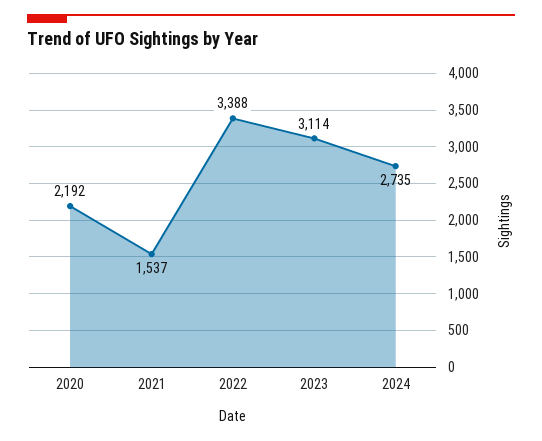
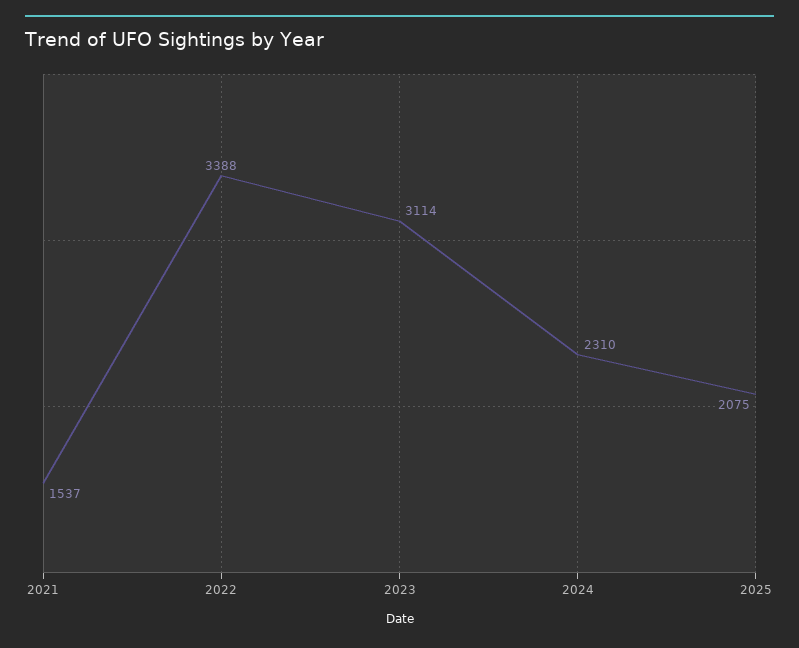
2020: 2192 -> none
2024: 2735 -> 2310
2025: none -> 2075

